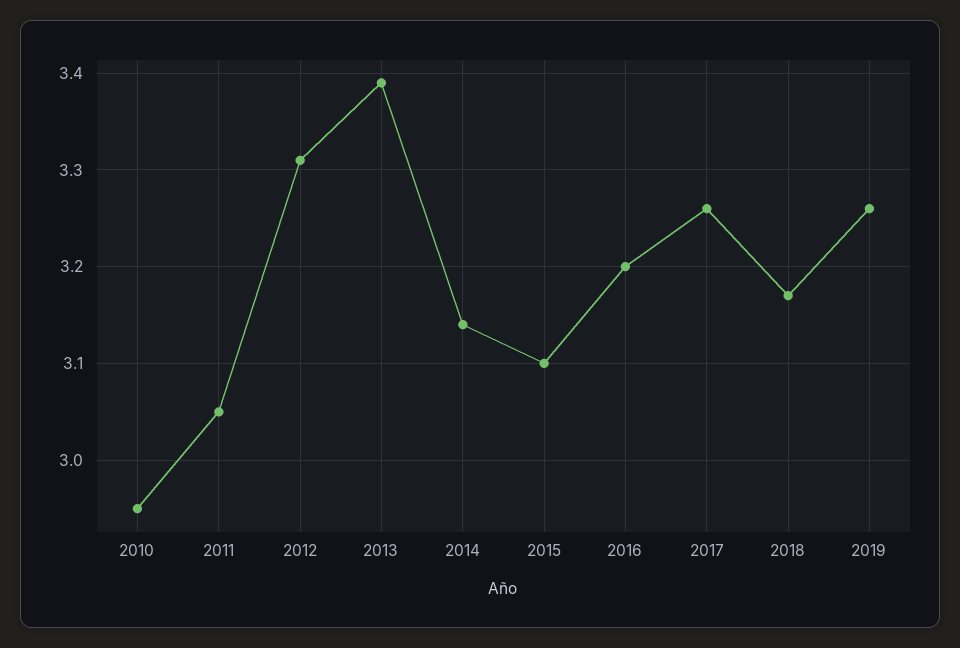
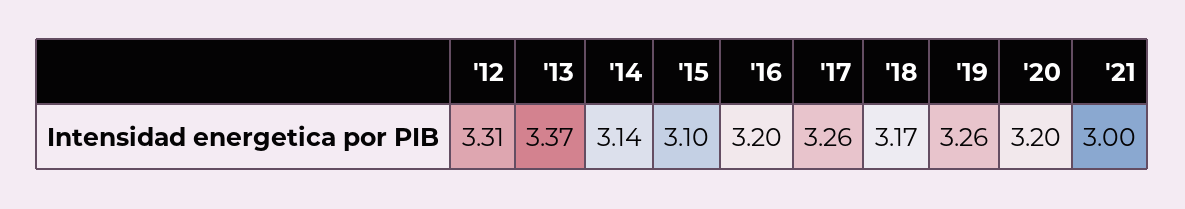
2010: 2.95 -> none
2011: 3.05 -> none
2013: 3.39 -> 3.37
'20: none -> 3.2
'21: none -> 3

